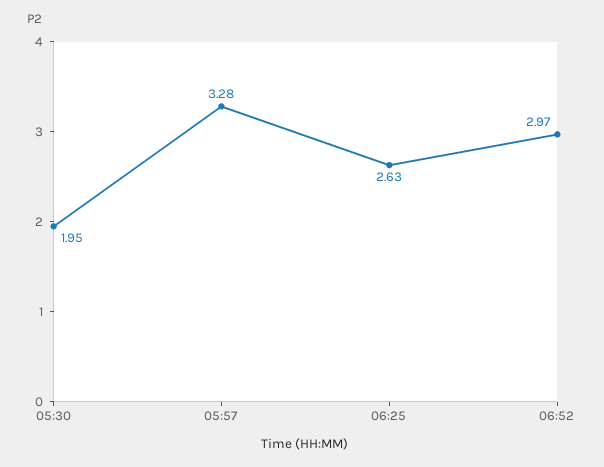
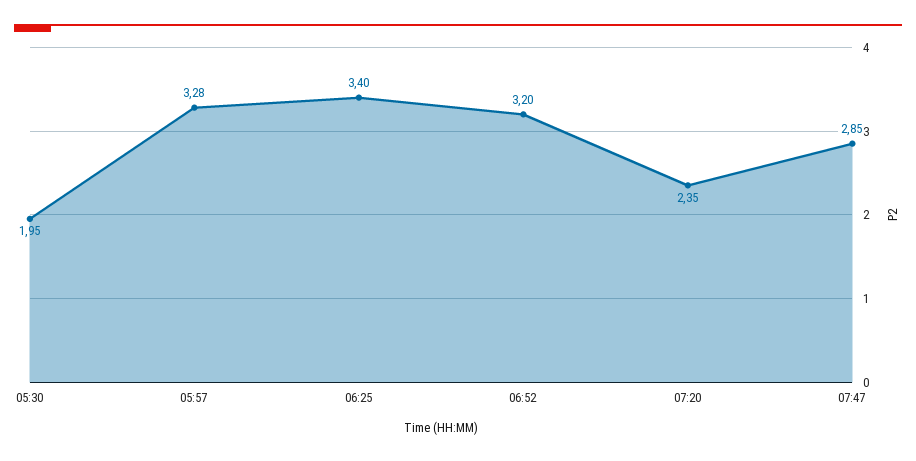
06:25: 2.63 -> 3.4
06:52: 2.97 -> 3.2
07:20: none -> 2.35
07:47: none -> 2.85

